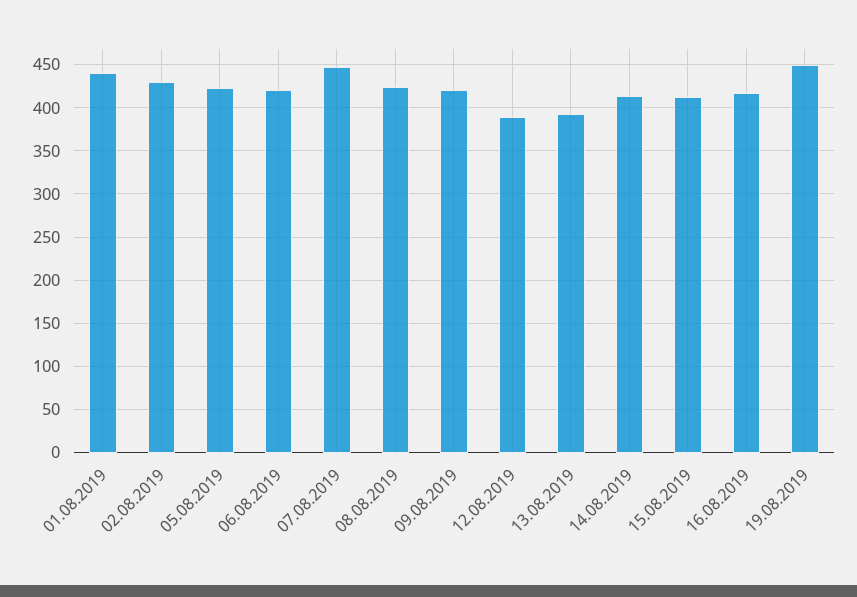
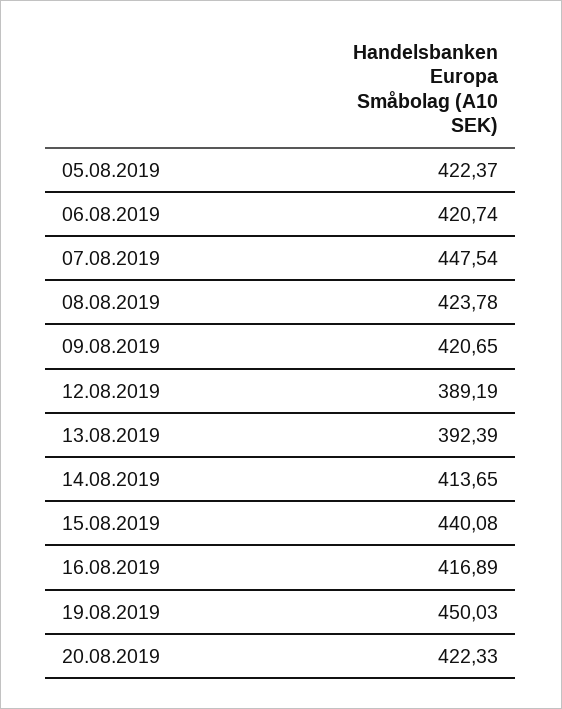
01.08.2019: 440 -> none
02.08.2019: 430 -> none
15.08.2019: 410 -> 440.08
20.08.2019: none -> 422.33

